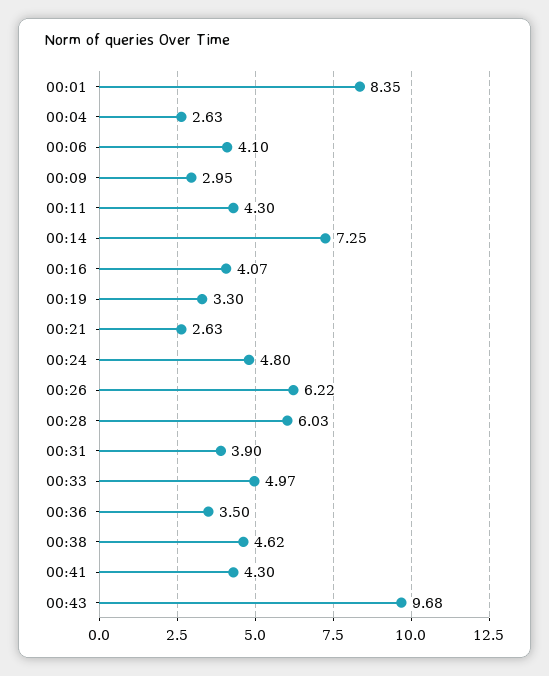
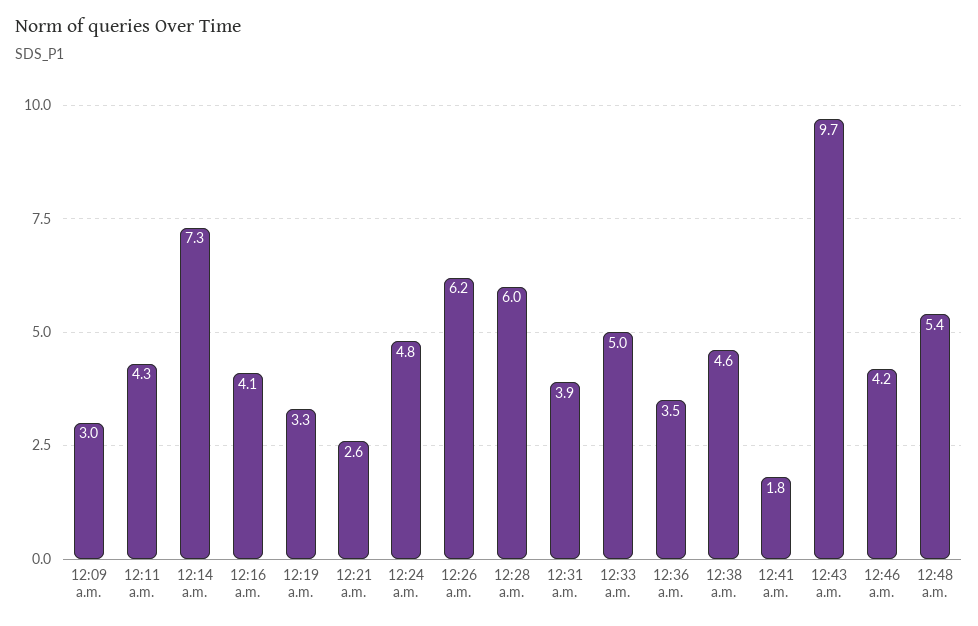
00:01: 8.35 -> none
00:04: 2.63 -> none
00:06: 4.1 -> none
00:41: 4.3 -> 1.8
12:46 a.m.: none -> 4.2
12:48 a.m.: none -> 5.4

